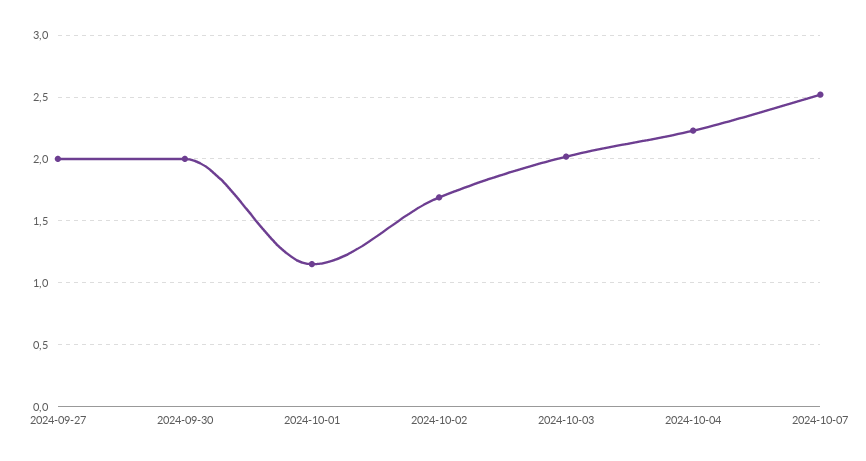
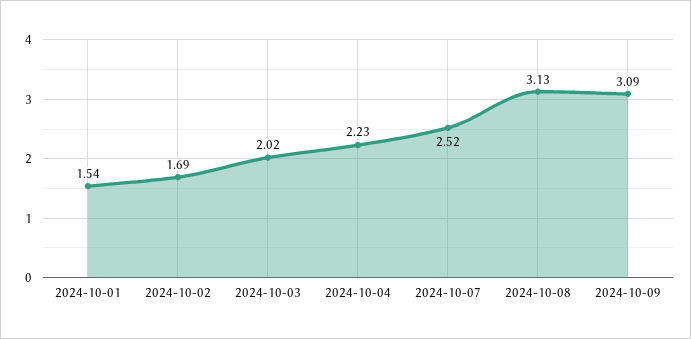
2024-09-27: 2 -> none
2024-09-30: 2 -> none
2024-10-01: 1.15 -> 1.54
2024-10-08: none -> 3.13
2024-10-09: none -> 3.09

